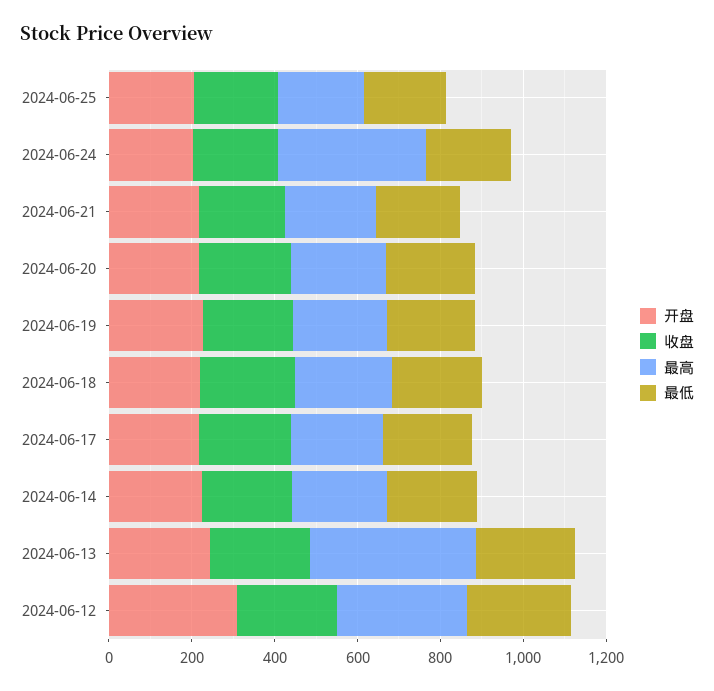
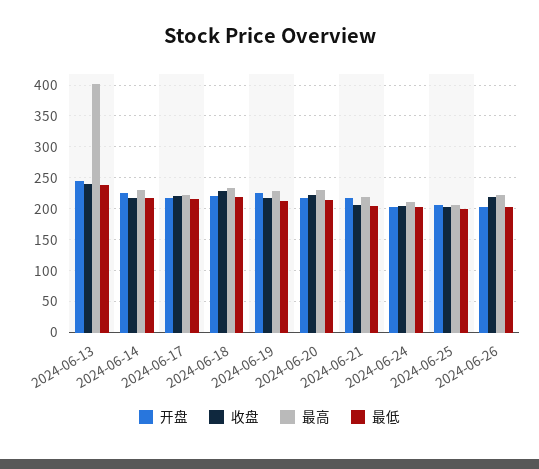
最高, 2024-06-24: 350 -> 210
开盘, 2024-06-12: 300 -> none
收盘, 2024-06-12: 250 -> none
最高, 2024-06-12: 300 -> none
最低, 2024-06-12: 250 -> none
开盘, 2024-06-26: none -> 200
收盘, 2024-06-26: none -> 220
最高, 2024-06-26: none -> 220
最低, 2024-06-26: none -> 200

